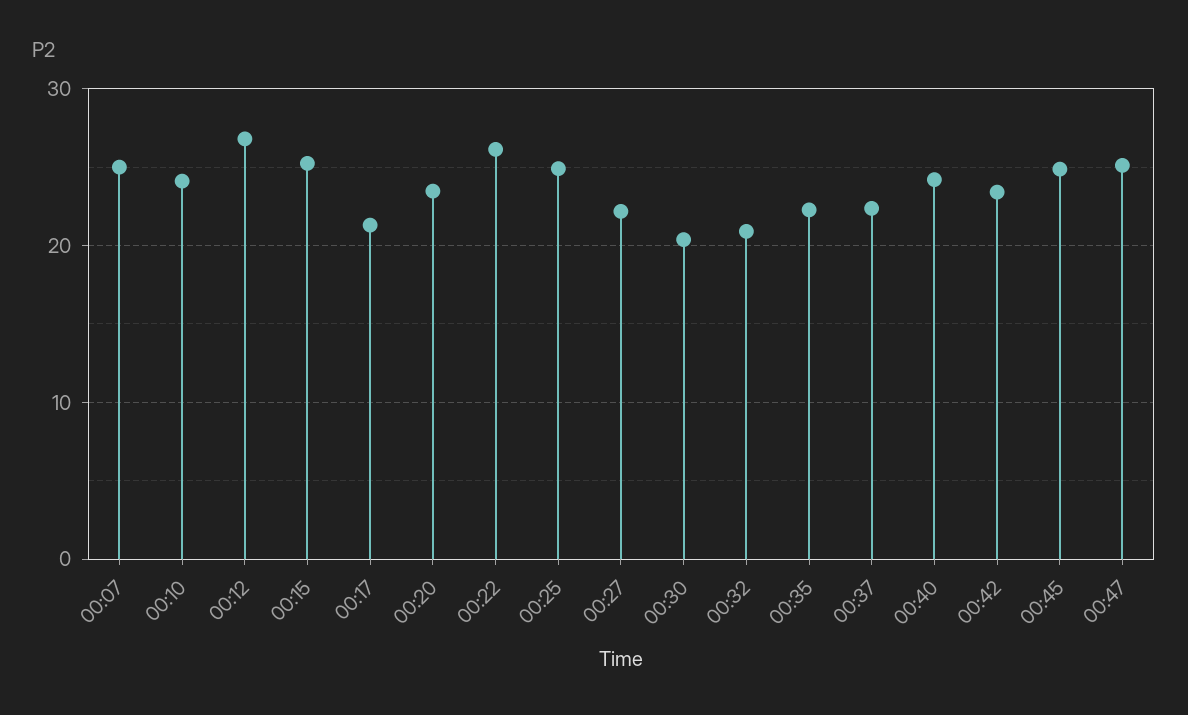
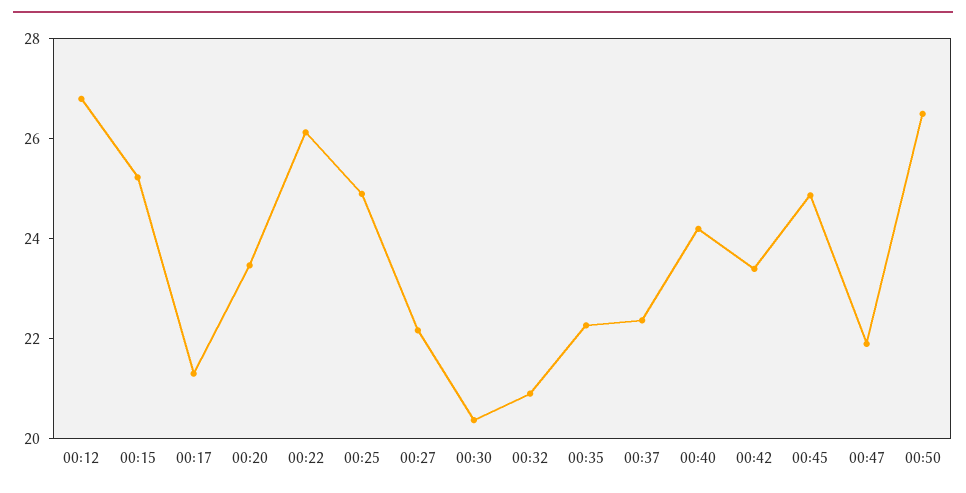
00:07: 25 -> none
00:10: 24 -> none
00:47: 25 -> 22
00:50: none -> 26.5

